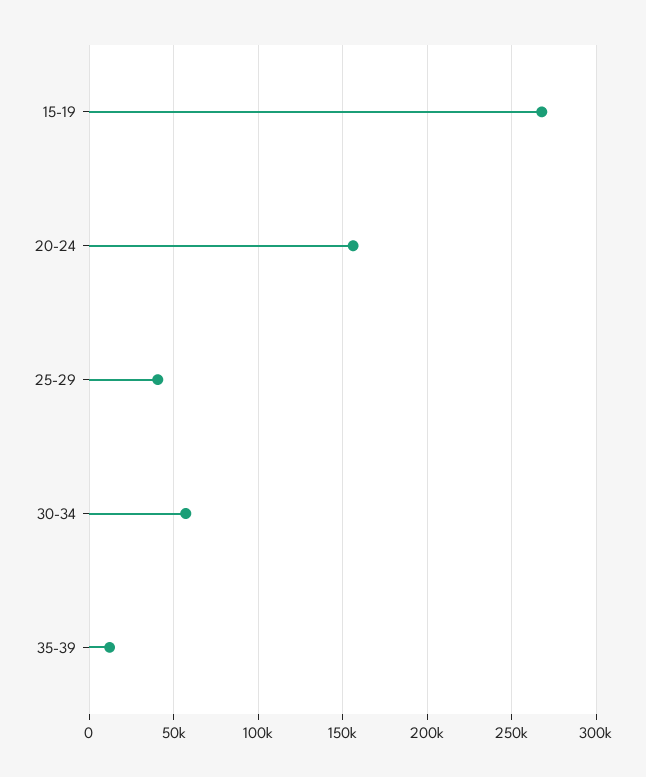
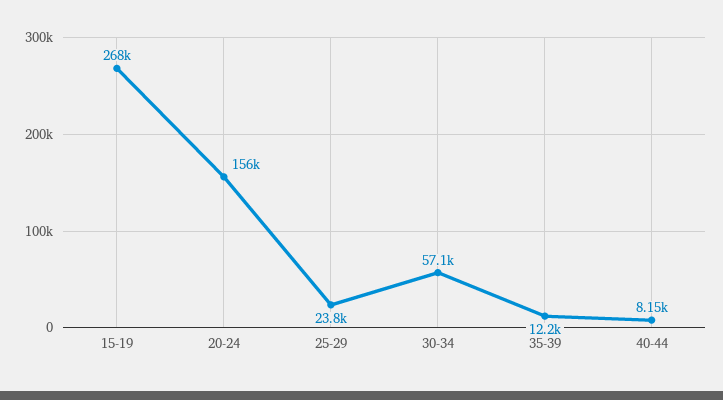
25-29: 40000 -> 23800
40-44: none -> 8150

